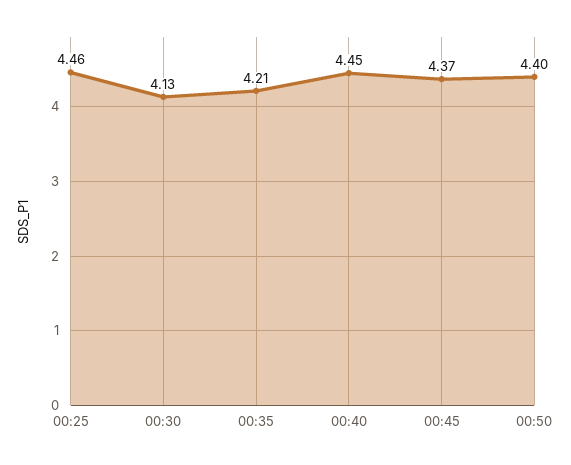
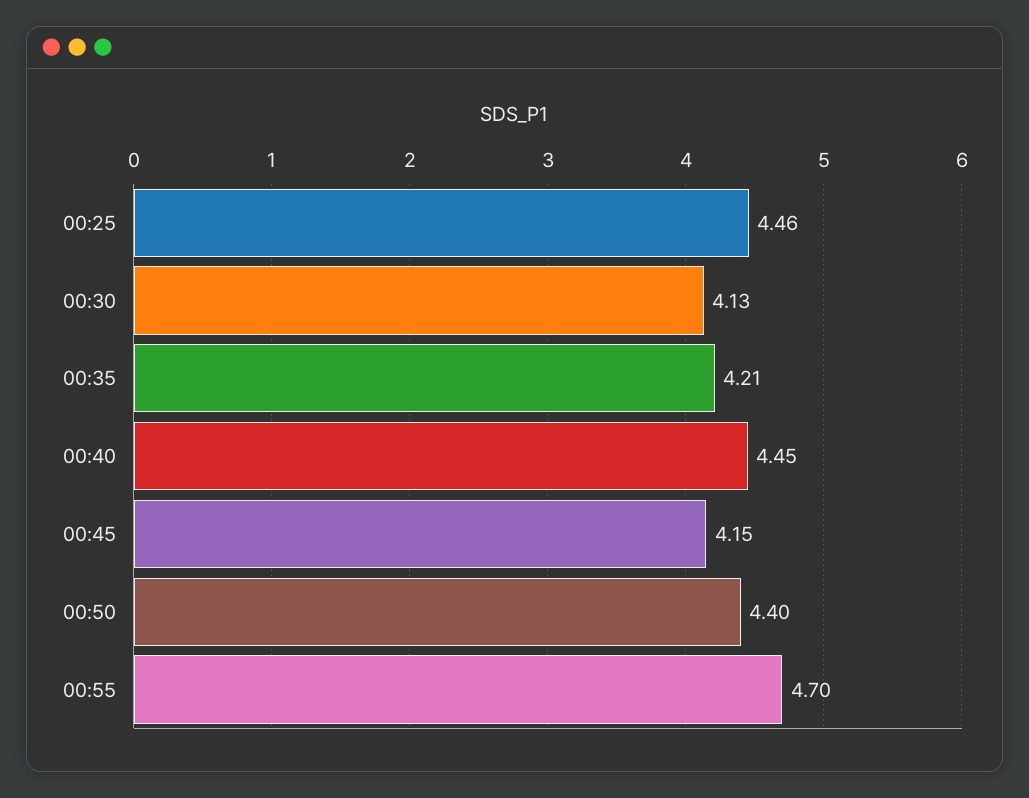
00:45: 4.37 -> 4.15
00:55: none -> 4.7

